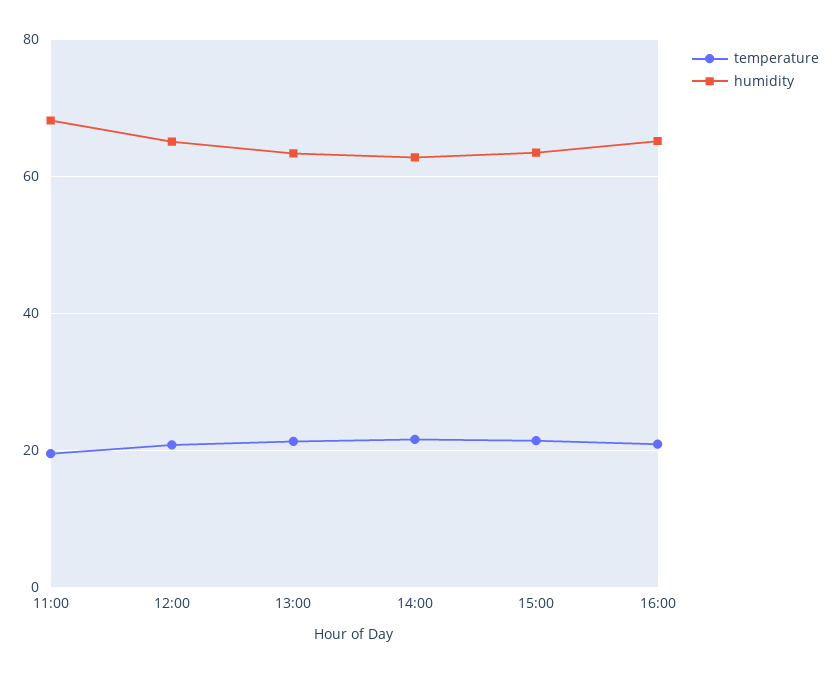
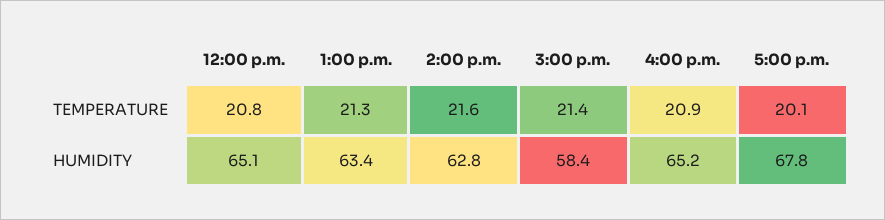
temperature, 11:00: 20 -> none
humidity, 11:00: 68 -> none
humidity, 15:00: 64 -> 58.4
temperature, 5:00 p.m.: none -> 20.1
humidity, 5:00 p.m.: none -> 67.8

